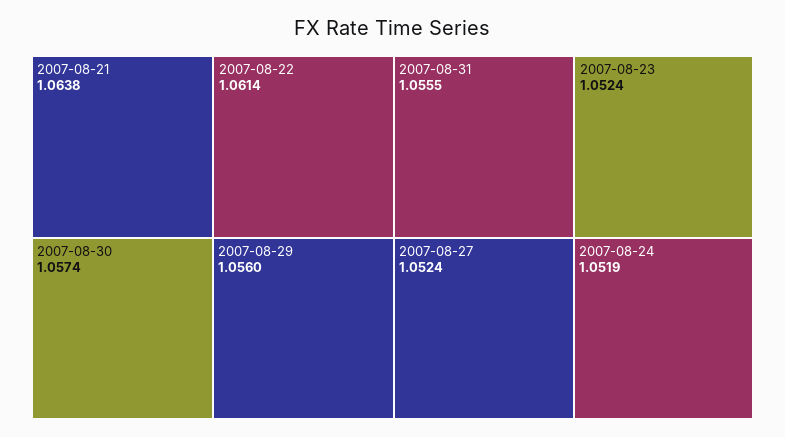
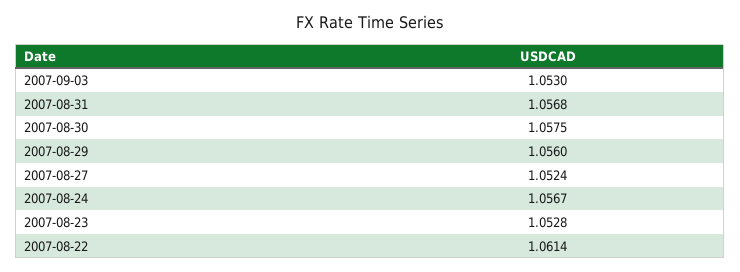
2007-08-21: 1.0638 -> none
2007-08-30: 1.0574 -> 1.0575
2007-08-31: 1.0555 -> 1.0568
2007-08-23: 1.0524 -> 1.0528
2007-08-24: 1.0519 -> 1.0567
2007-09-03: none -> 1.053

